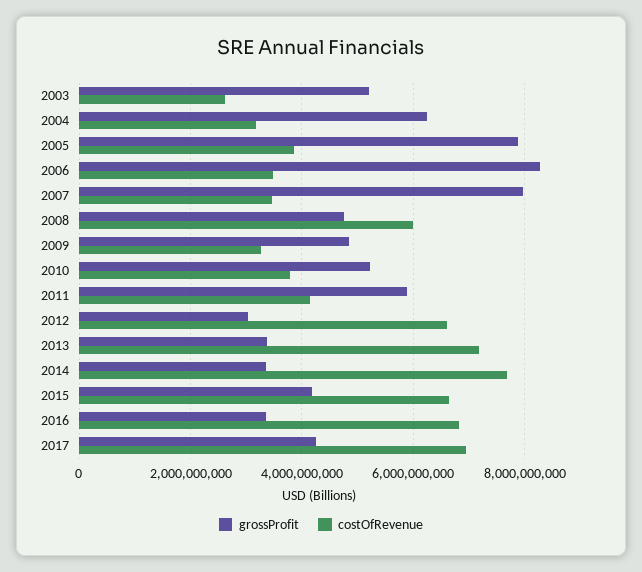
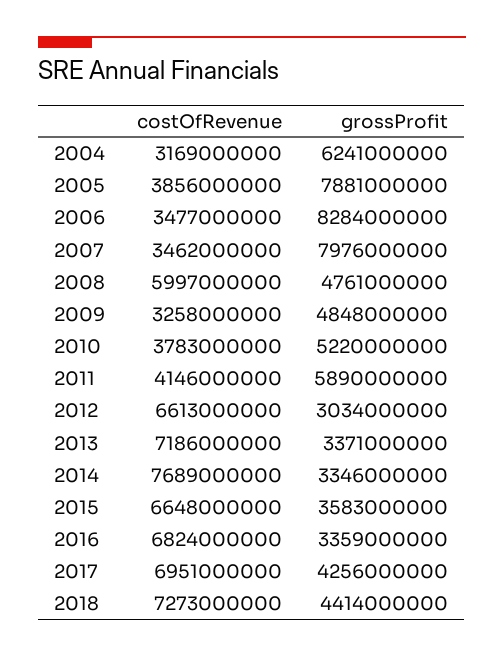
grossProfit, 2003: 5200000000 -> none
costOfRevenue, 2003: 2600000000 -> none
grossProfit, 2015: 4200000000 -> 3583000000
costOfRevenue, 2018: none -> 7273000000
grossProfit, 2018: none -> 4414000000

